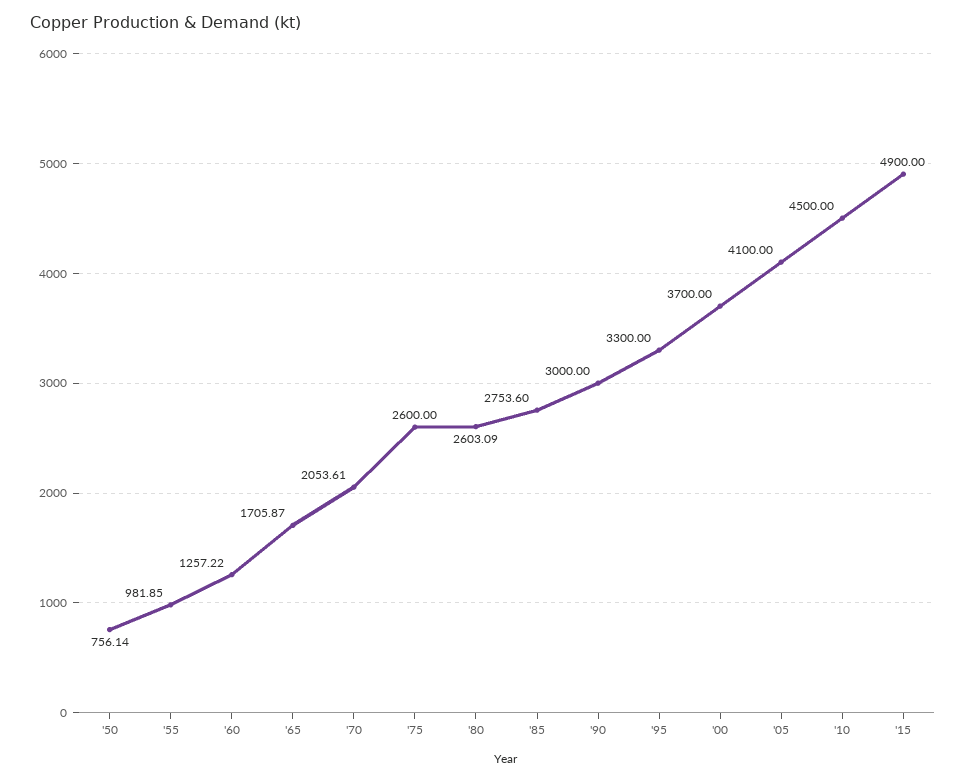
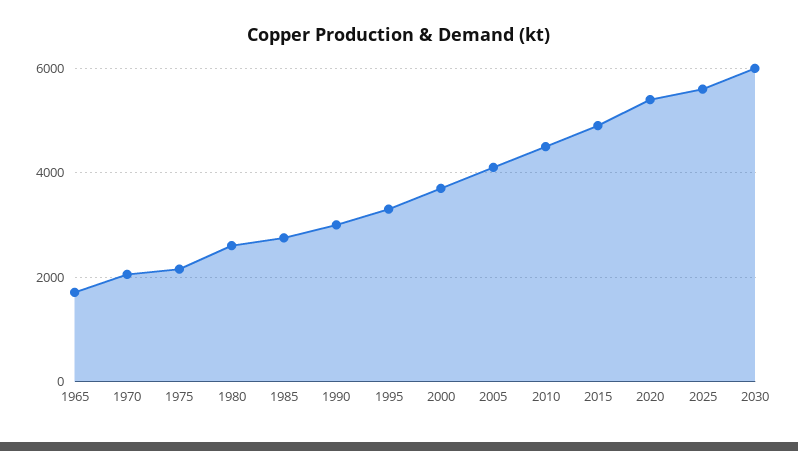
'50: 756.14 -> none
'55: 981.85 -> none
'60: 1257.22 -> none
'75: 2600 -> 2200
2020: none -> 5400
2025: none -> 5600
2030: none -> 6000

